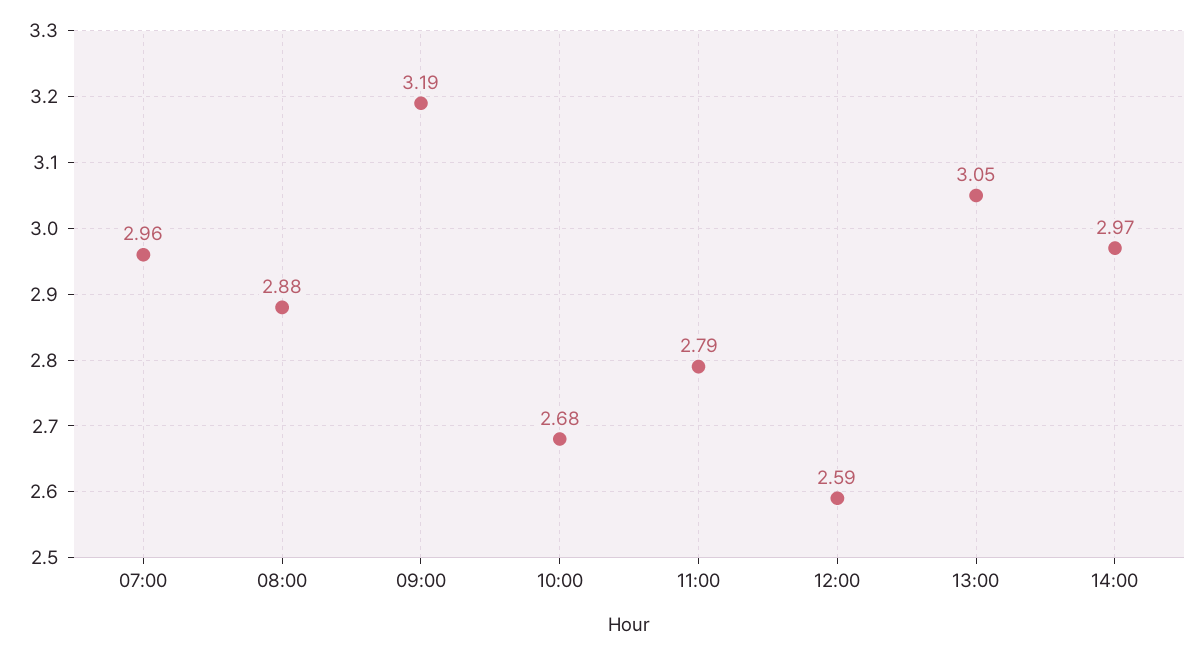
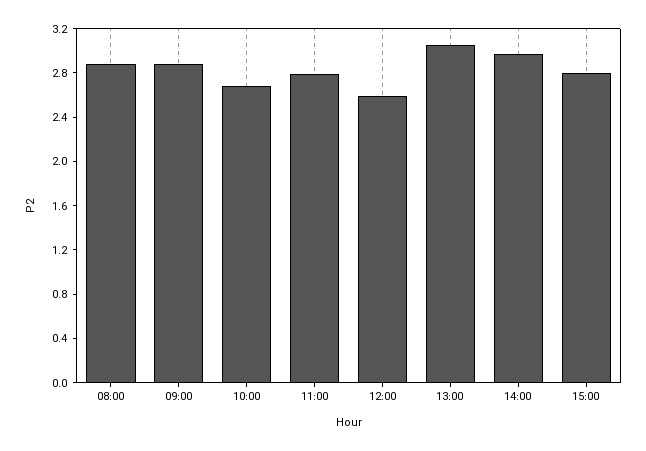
07:00: 2.96 -> none
09:00: 3.19 -> 2.9
15:00: none -> 2.8

